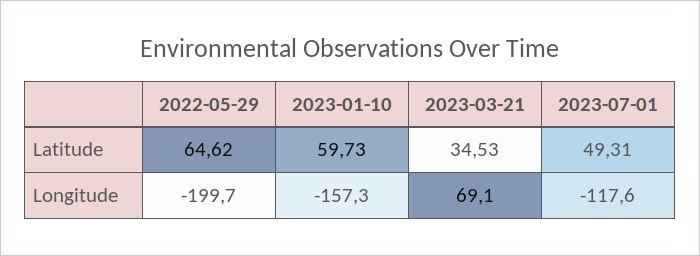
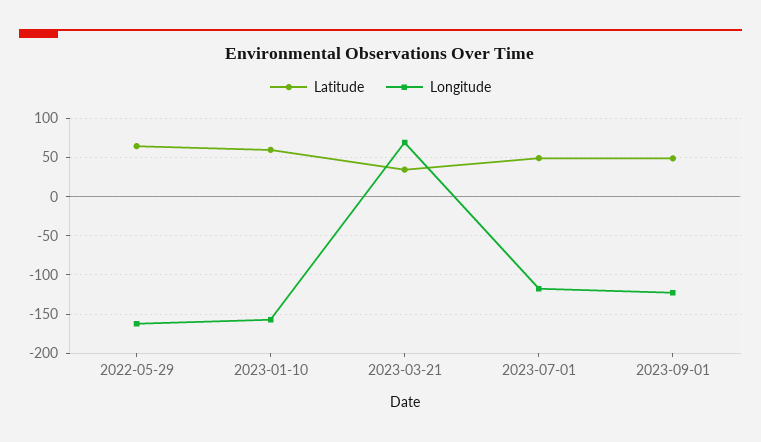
Longitude, 2022-05-29: -199.7 -> -160
Latitude, 2023-09-01: none -> 50
Longitude, 2023-09-01: none -> -120

